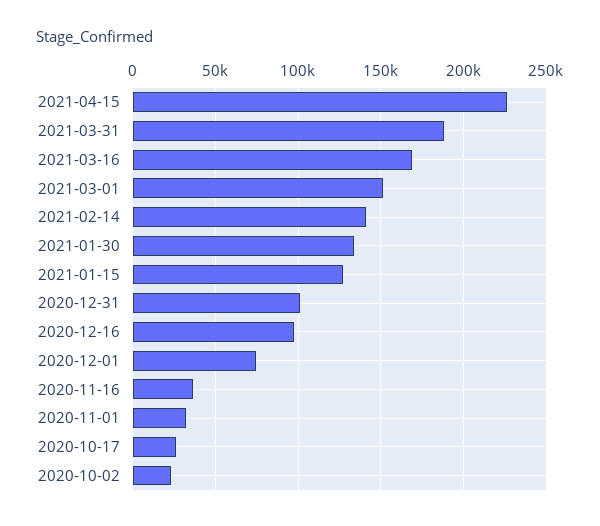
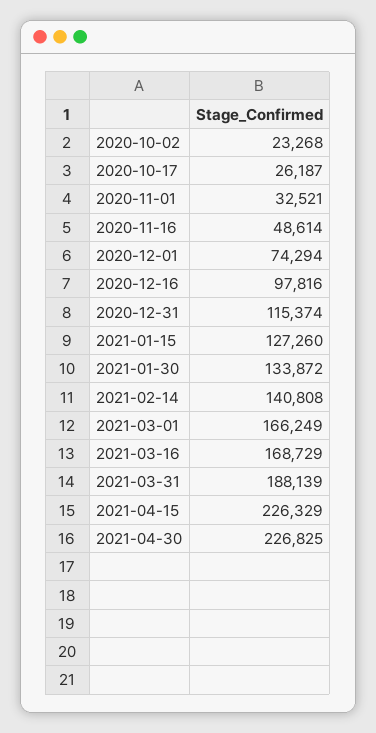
2021-03-01: 150000 -> 166249
2020-12-31: 100000 -> 115374
2020-11-16: 35000 -> 48614
2021-04-30: none -> 226825

